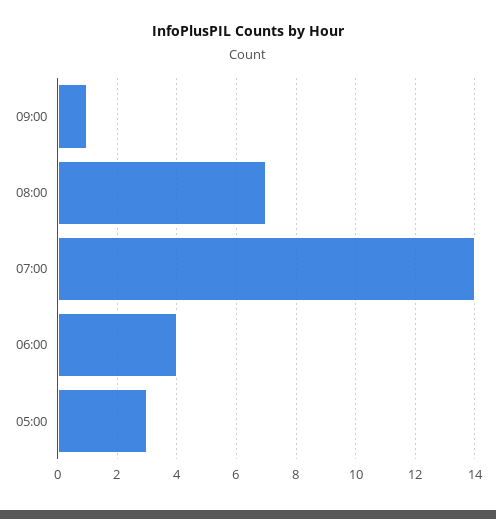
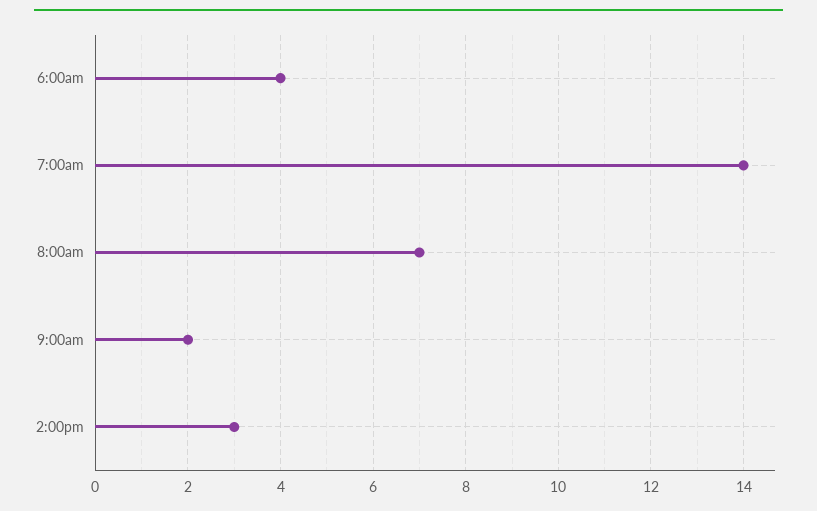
09:00: 1 -> 2
05:00: 3 -> none
2:00pm: none -> 3

